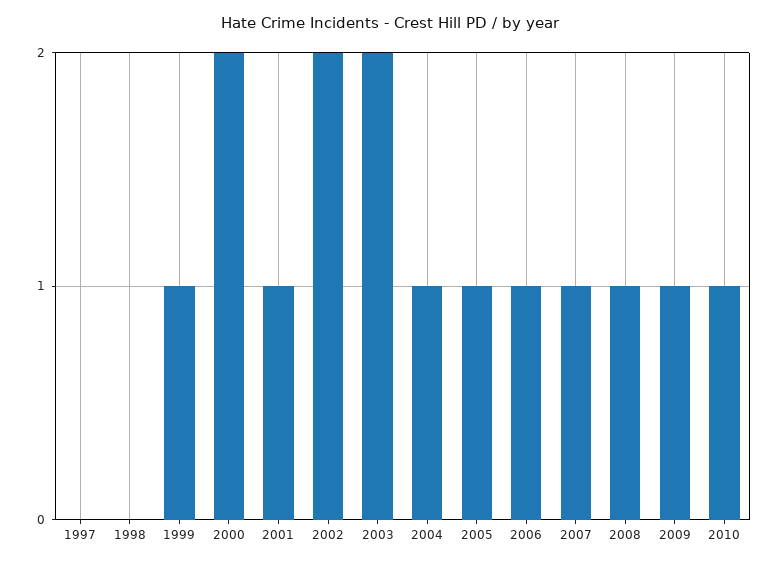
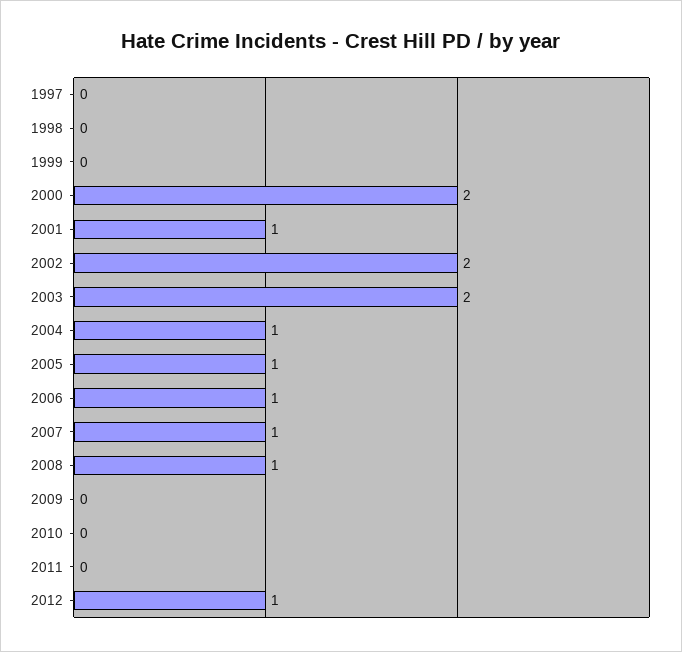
1999: 1 -> 0
2009: 1 -> 0
2010: 1 -> 0
2011: none -> 0
2012: none -> 1

